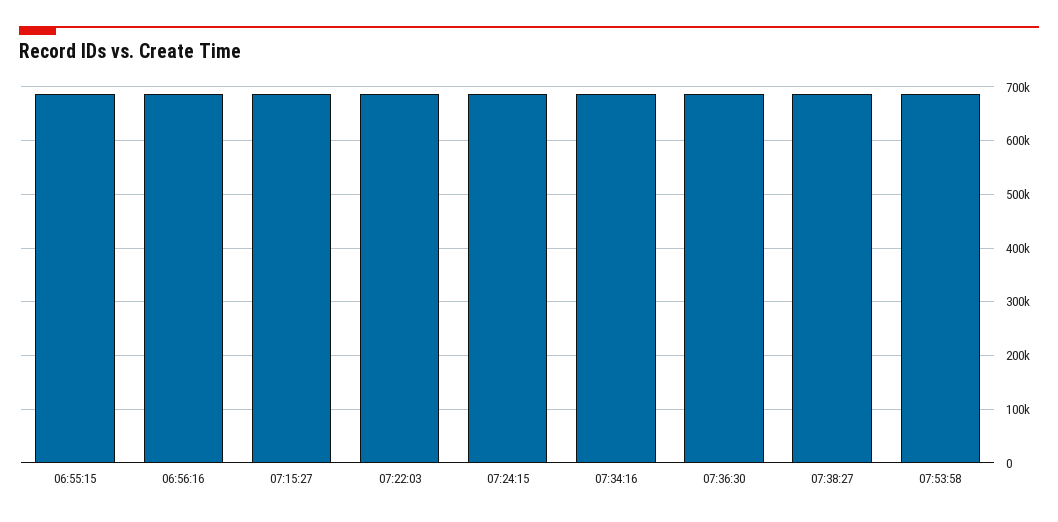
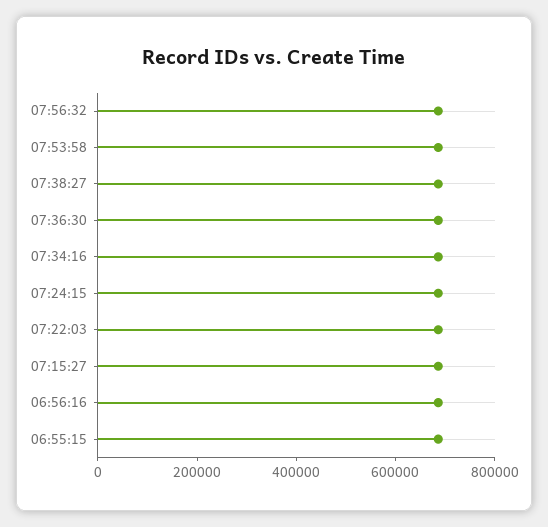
07:56:32: none -> 700000

